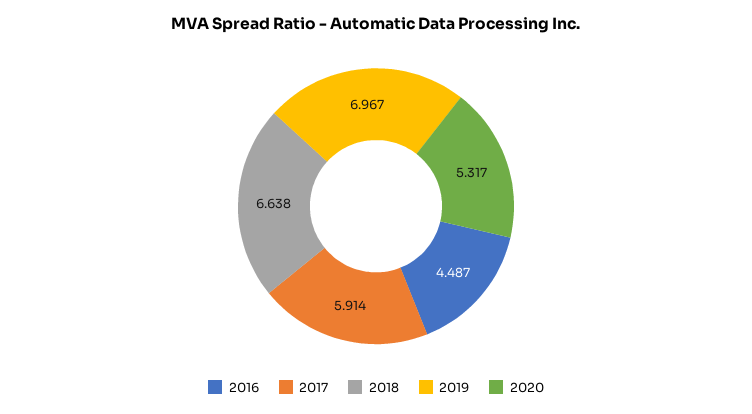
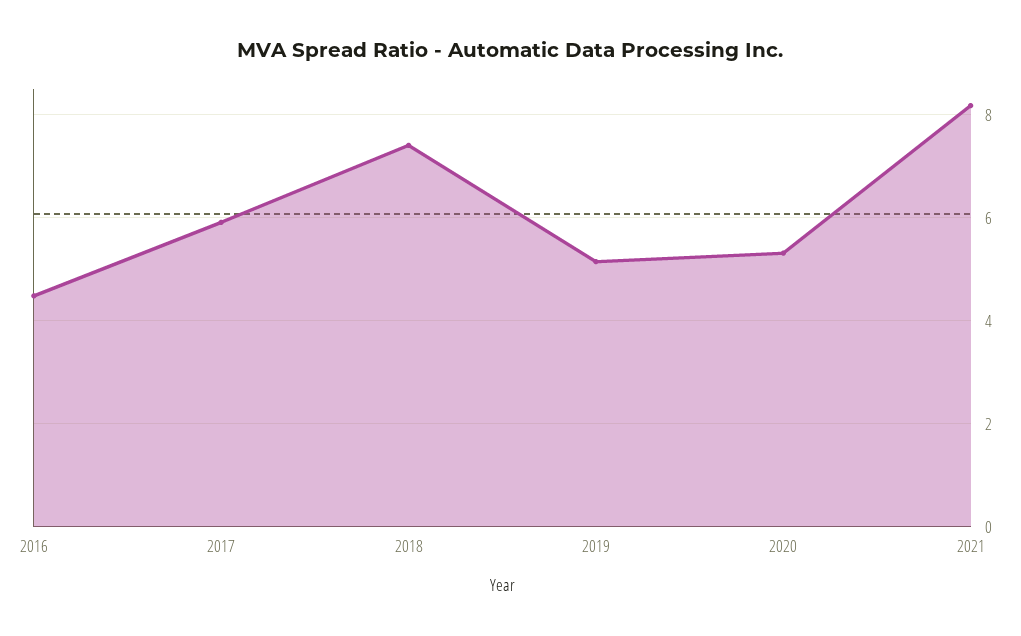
2018: 6.638 -> 7.4
2019: 6.967 -> 5.2
2021: none -> 8.2

